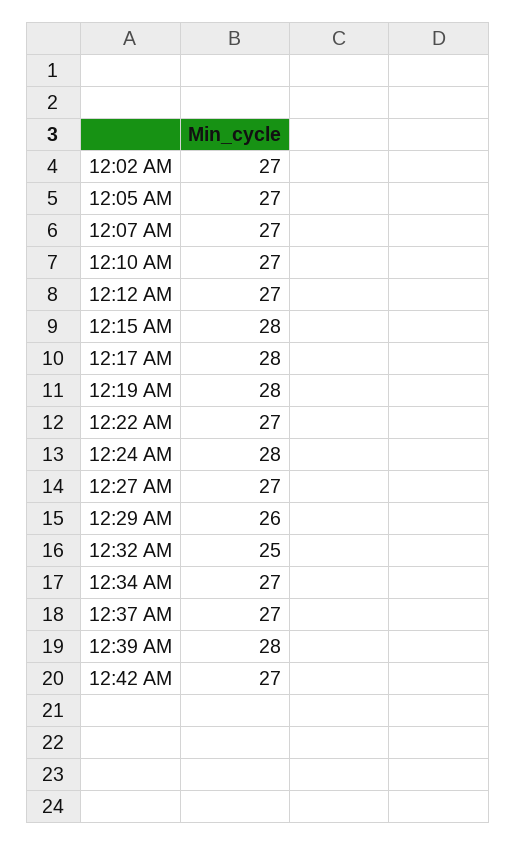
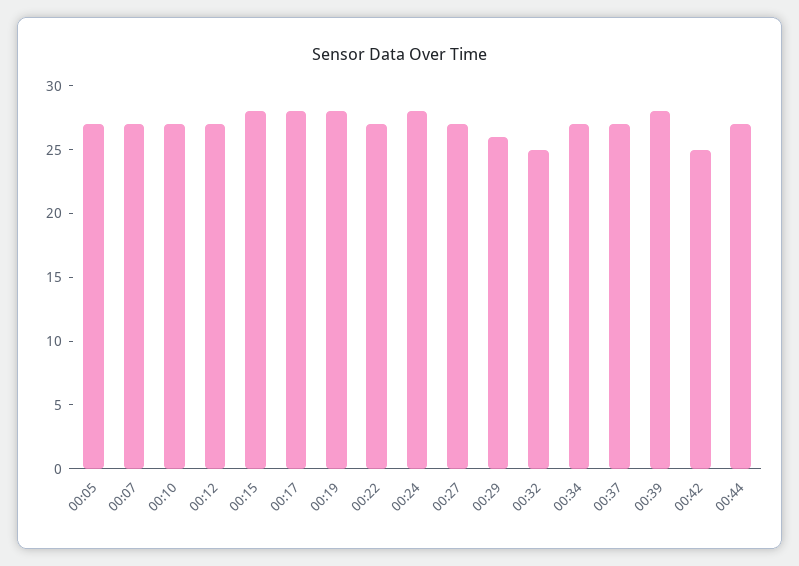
12:02 AM: 27 -> none
12:42 AM: 27 -> 25
00:44: none -> 27

